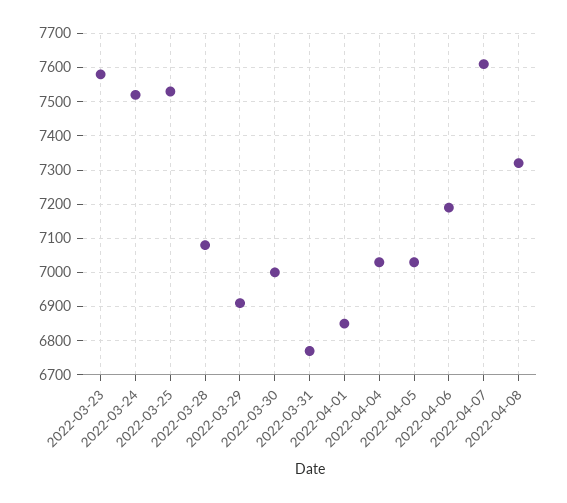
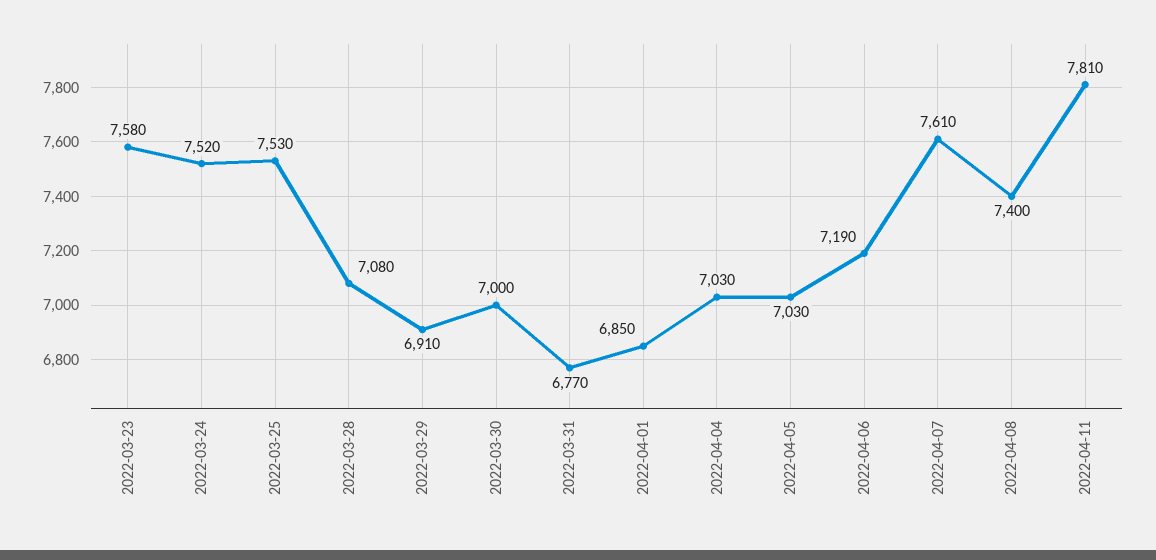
2022-04-08: 7320 -> 7400
2022-04-11: none -> 7810

